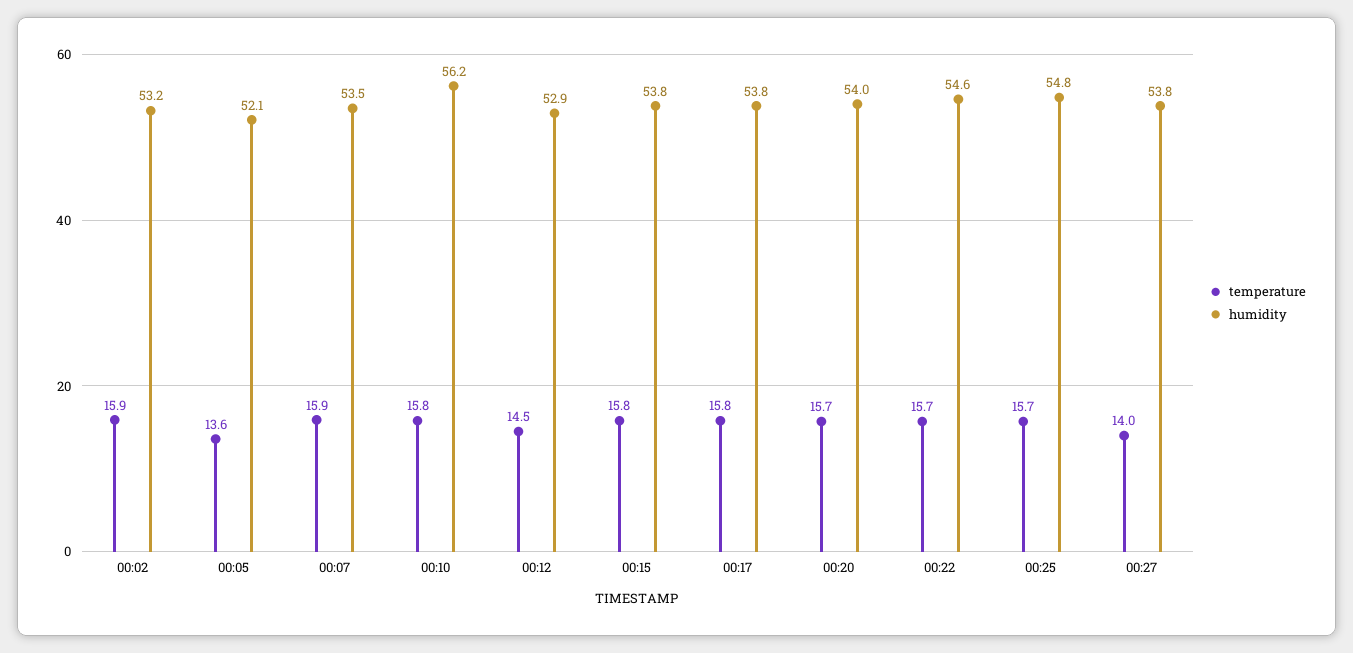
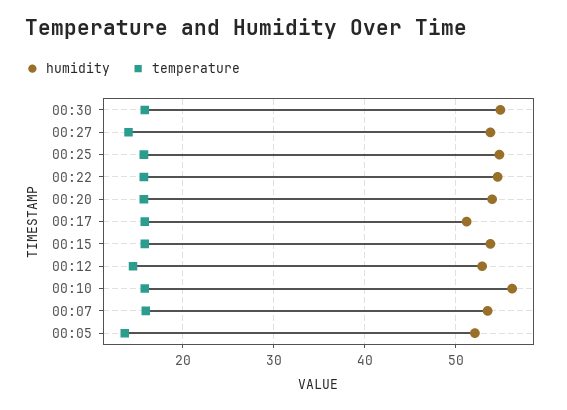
temperature, 00:02: 15.9 -> none
humidity, 00:02: 53.2 -> none
humidity, 00:17: 53.8 -> 51
humidity, 00:30: none -> 55
temperature, 00:30: none -> 16

